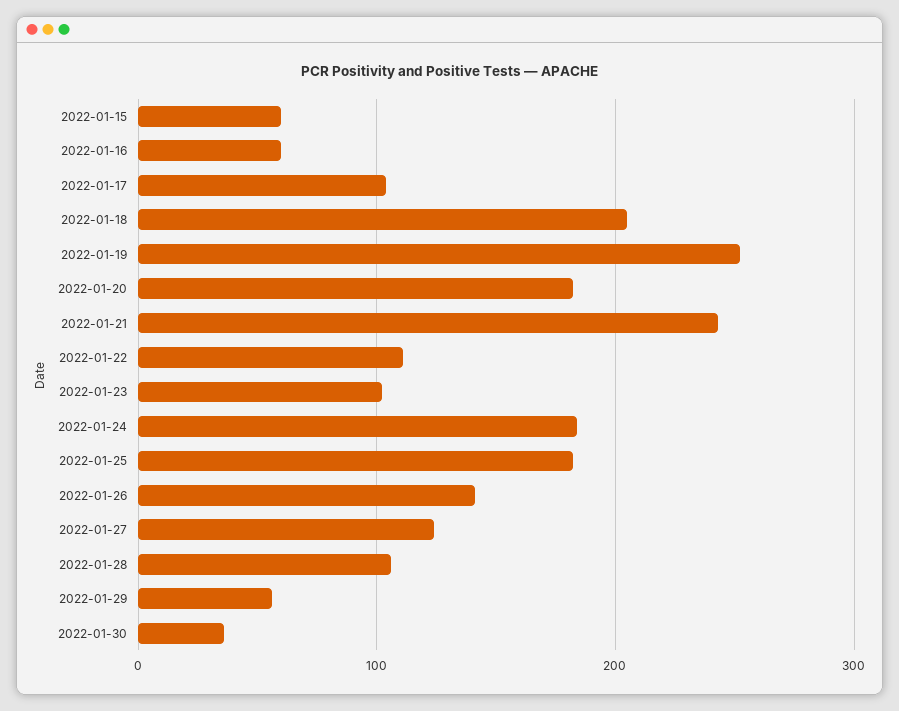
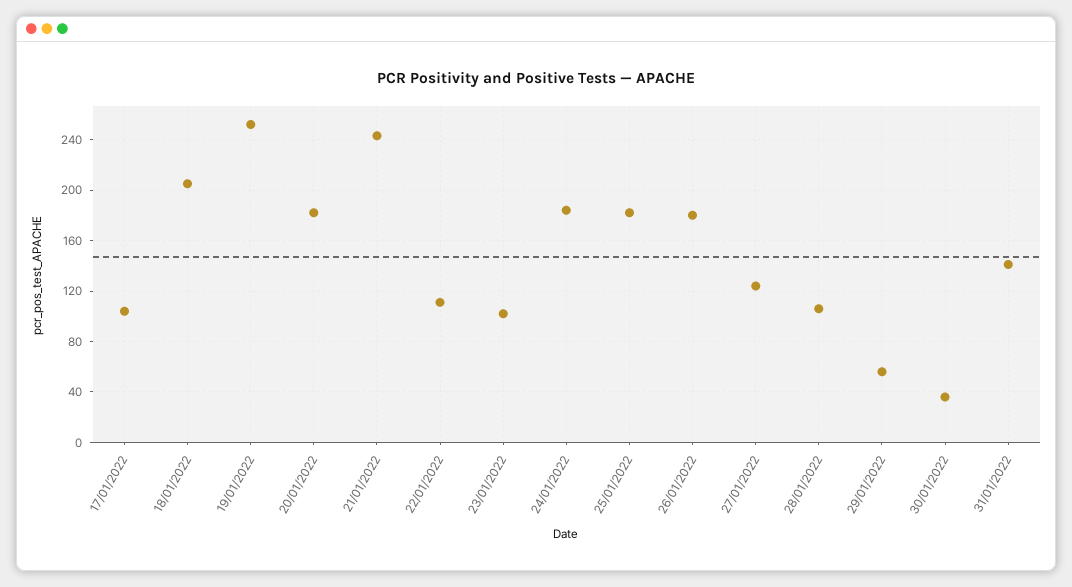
2022-01-15: 60 -> none
2022-01-16: 60 -> none
2022-01-26: 140 -> 180
31/01/2022: none -> 140

